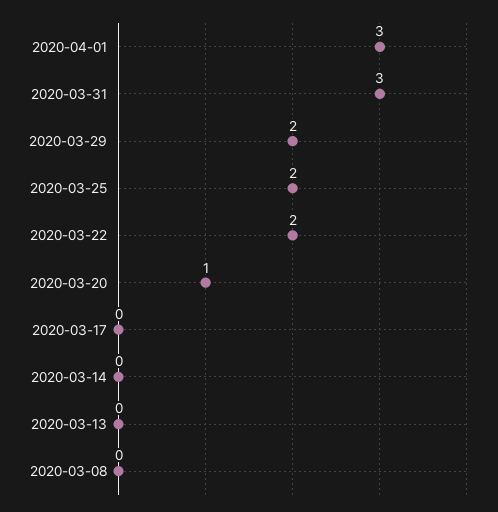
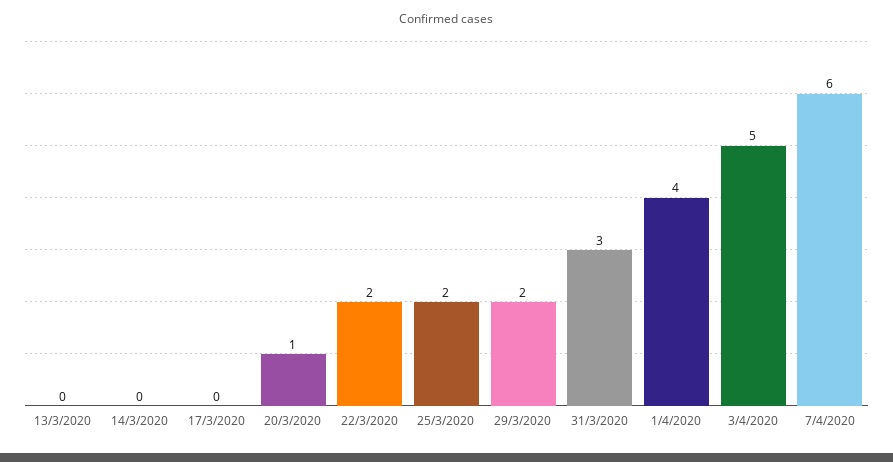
2020-04-01: 3 -> 4
2020-03-08: 0 -> none
3/4/2020: none -> 5
7/4/2020: none -> 6

